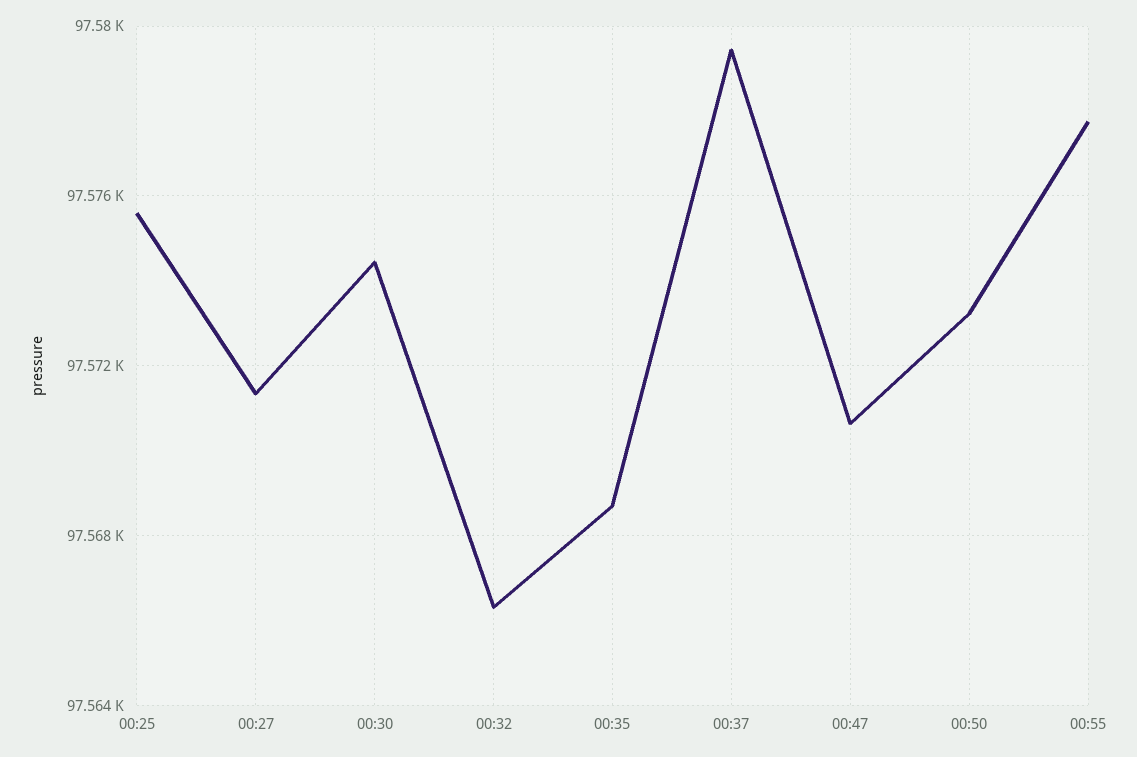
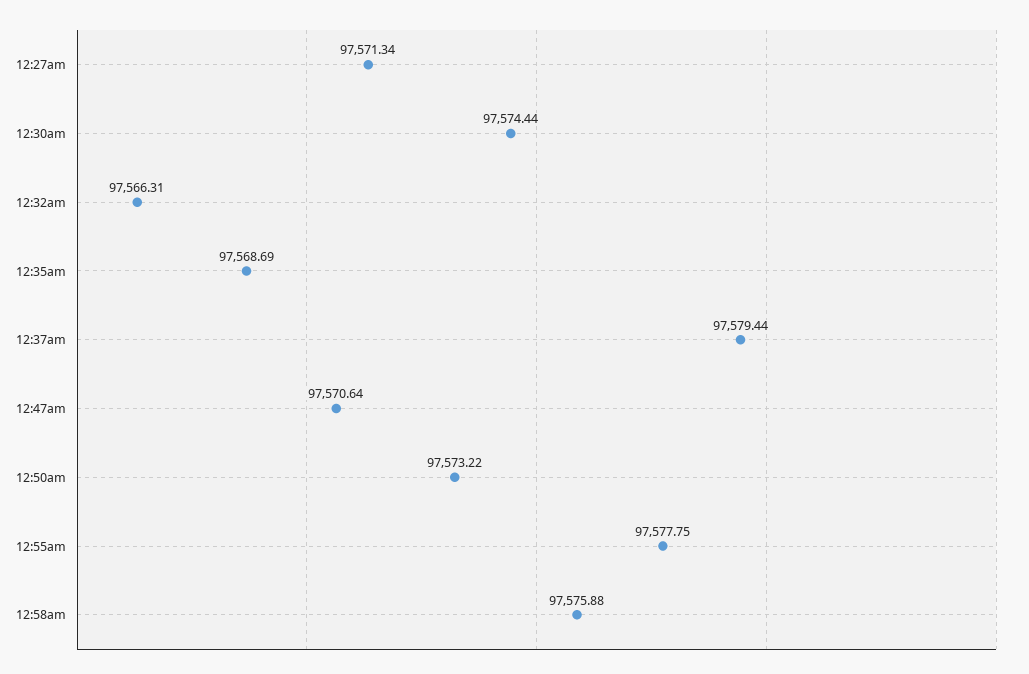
00:25: 97575.5 -> none
12:58am: none -> 97575.88

